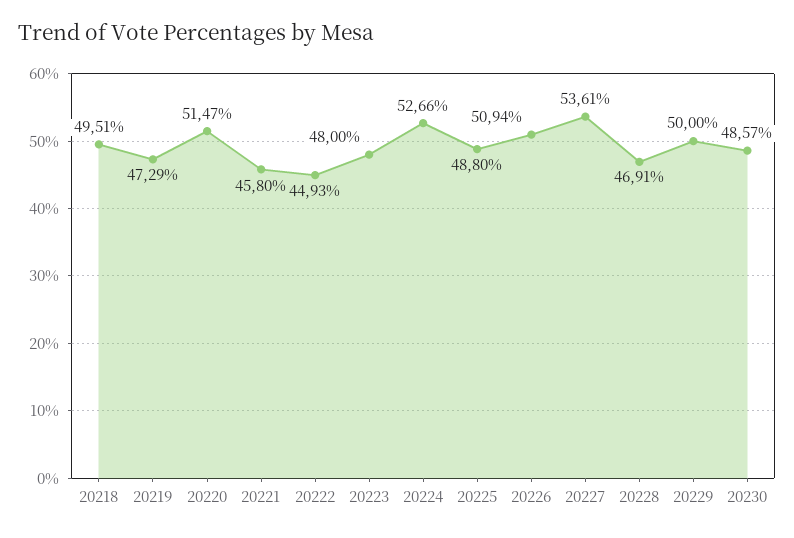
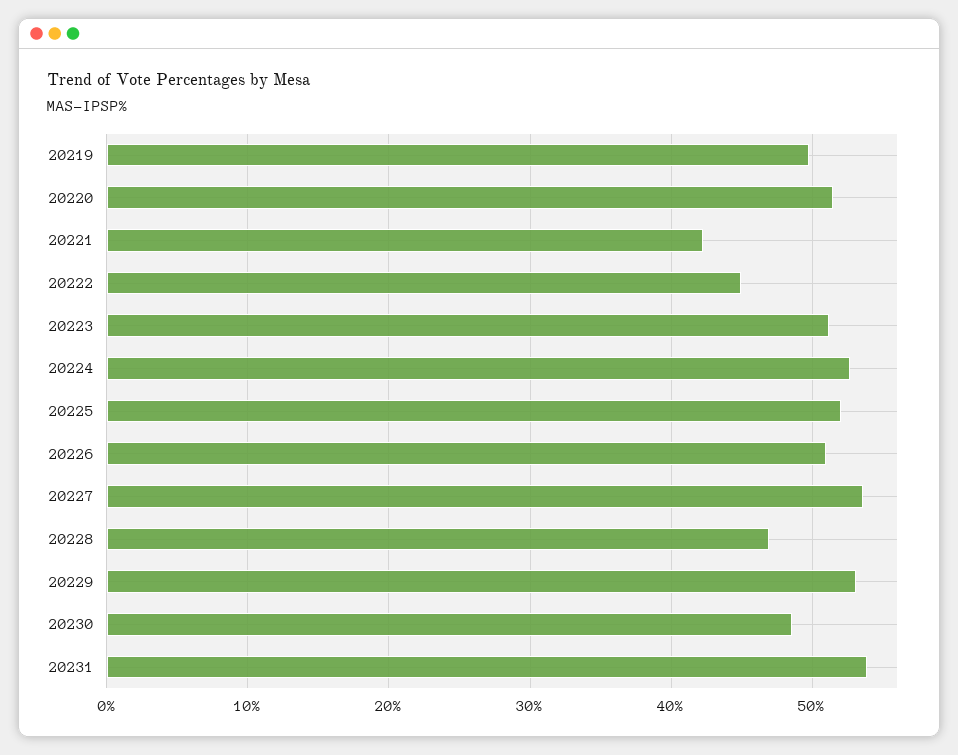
20218: 49.51 -> none
20219: 47.29 -> 50
20221: 45.8 -> 42
20223: 48 -> 51
20225: 48.8 -> 52
20229: 50 -> 53
20231: none -> 54

